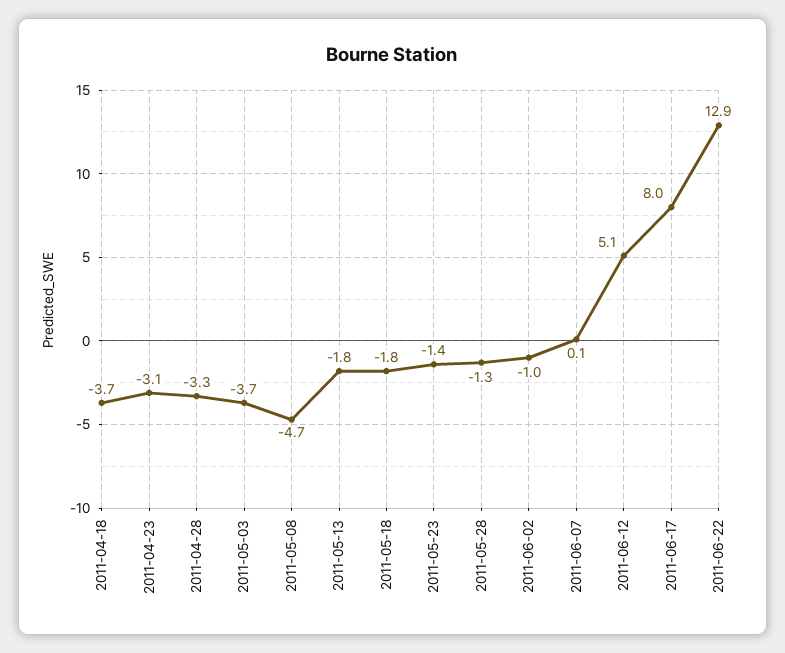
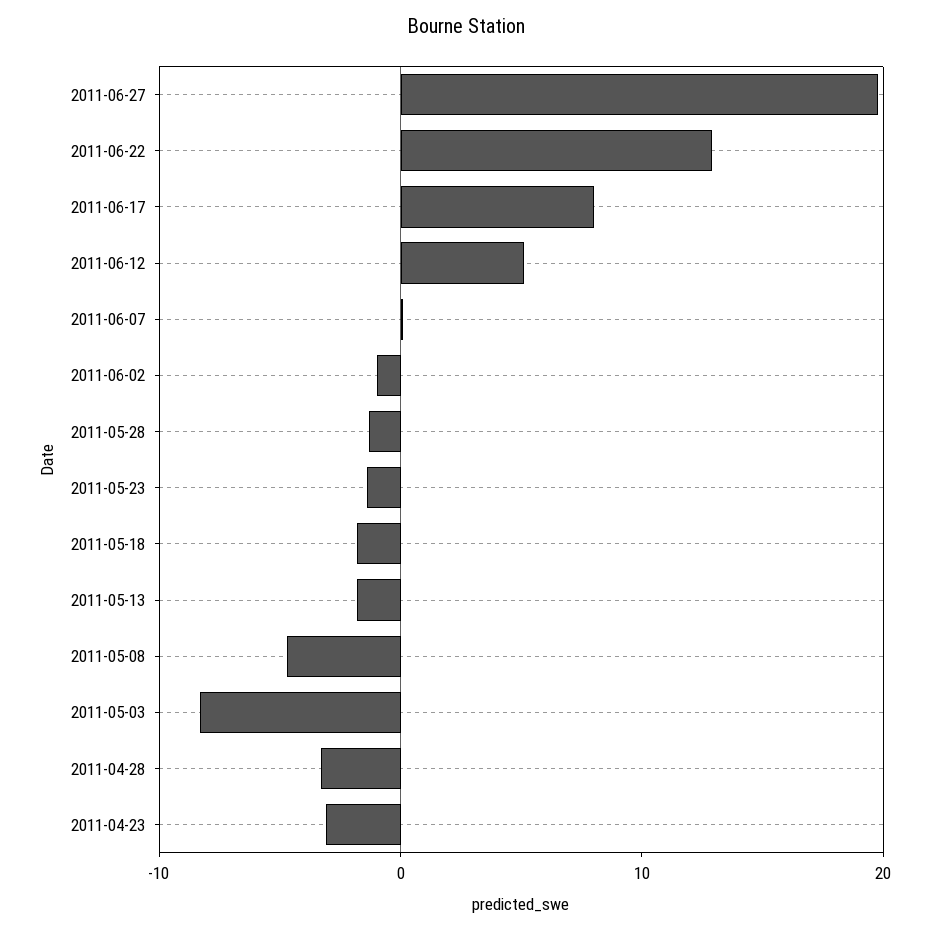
2011-04-18: -3.7 -> none
2011-05-03: -3.7 -> -8
2011-06-27: none -> 20

